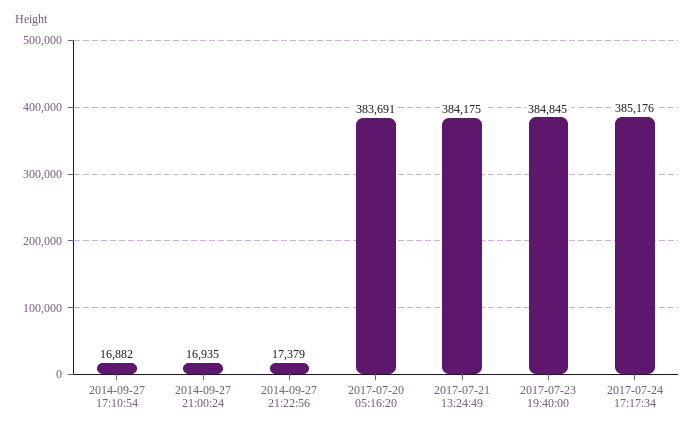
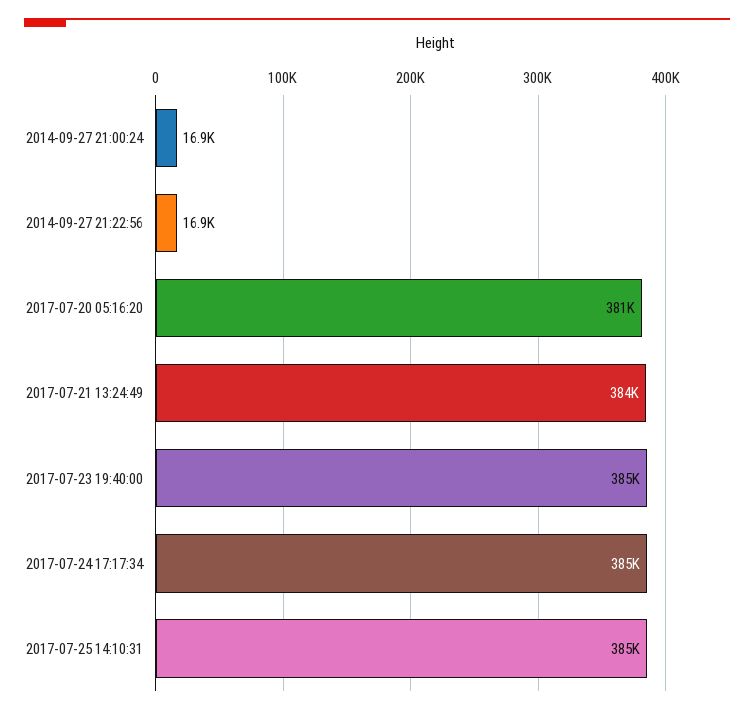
2014-09-27 17:10:54: 16882 -> none
2014-09-27 21:22:56: 17379 -> 16900
2017-07-20 05:16:20: 383691 -> 381000
2017-07-25 14:10:31: none -> 385000

